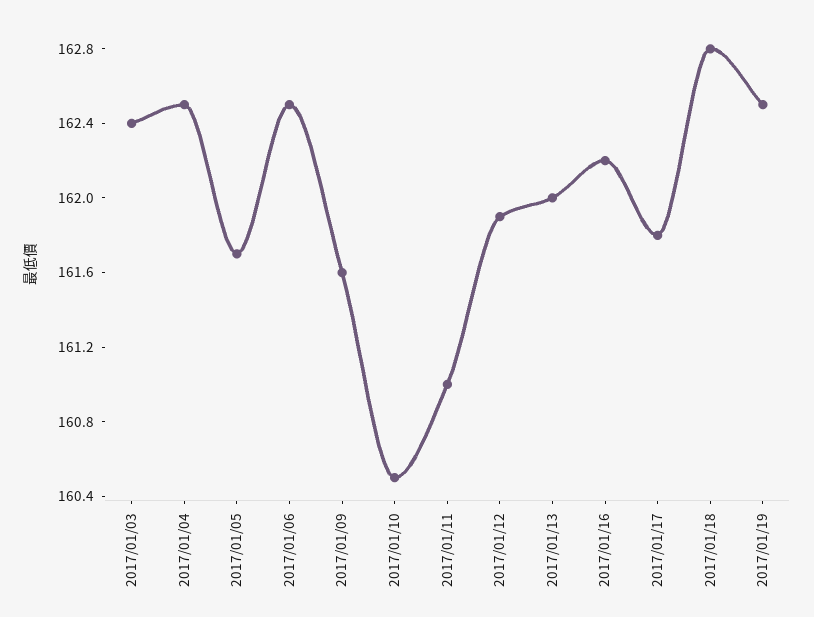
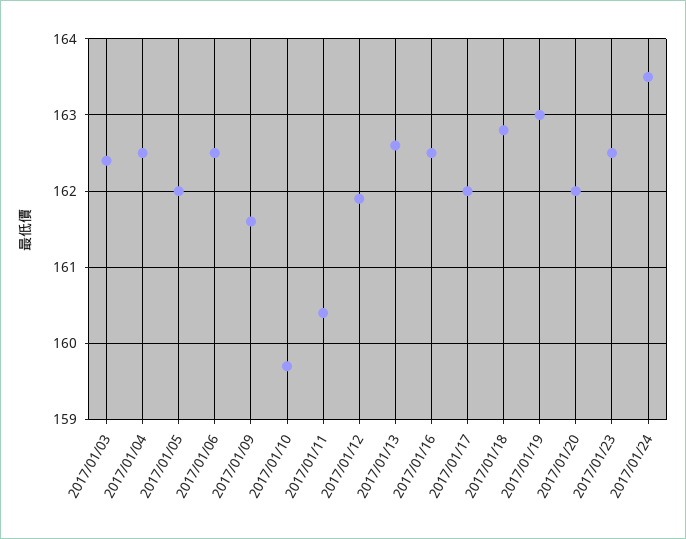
2017/01/05: 161.7 -> 162
2017/01/10: 160.5 -> 159.7
2017/01/11: 161 -> 160.4
2017/01/13: 162 -> 162.6
2017/01/16: 162.2 -> 162.5
2017/01/17: 161.8 -> 162
2017/01/19: 162.5 -> 163
2017/01/20: none -> 162
2017/01/23: none -> 162.5
2017/01/24: none -> 163.5

